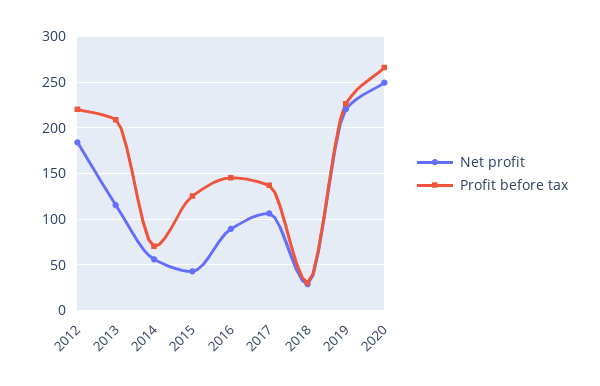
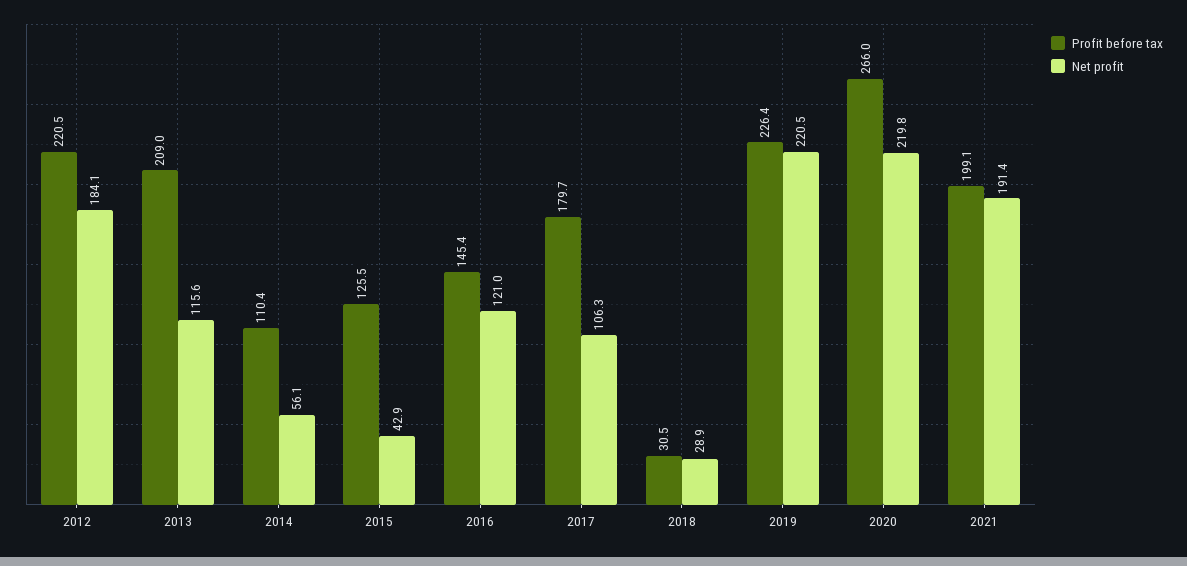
Profit before tax, 2014: 70 -> 110.4
Net profit, 2016: 90 -> 121
Profit before tax, 2017: 140 -> 179.7
Net profit, 2020: 250 -> 219.8
Profit before tax, 2021: none -> 199.1
Net profit, 2021: none -> 191.4

